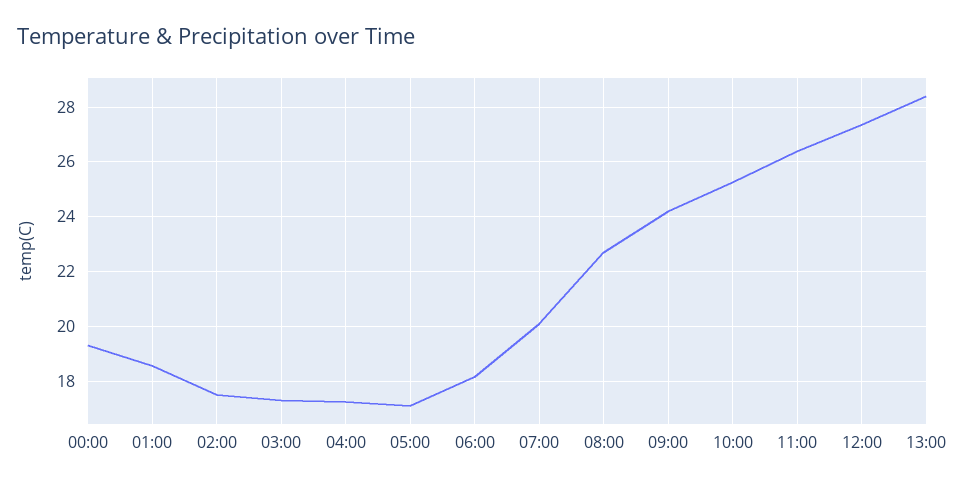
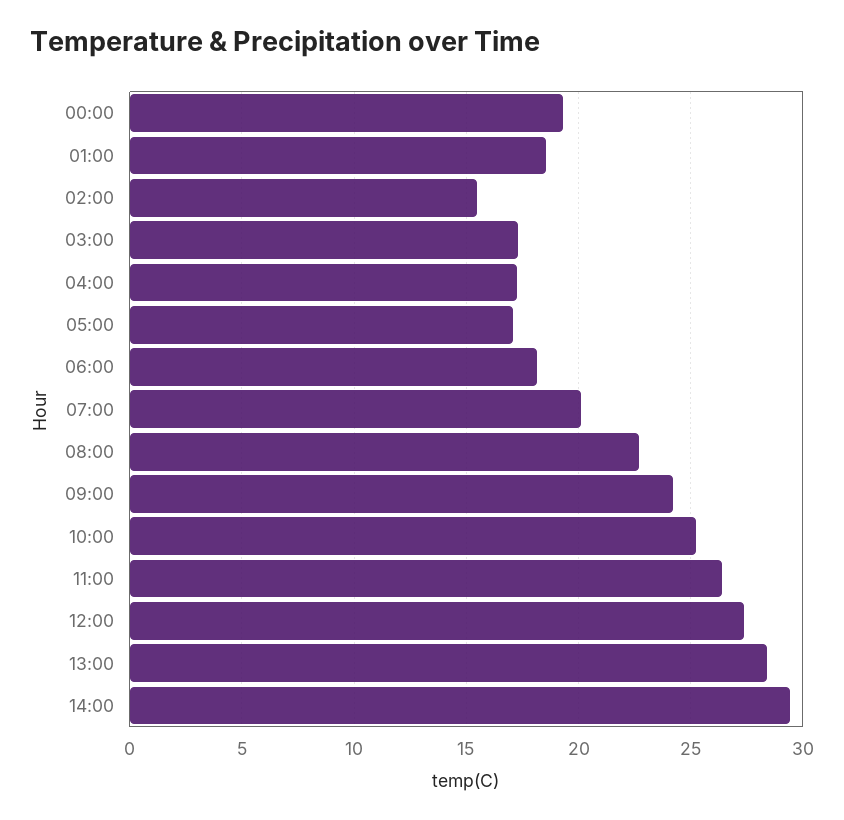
02:00: 17.5 -> 15.5
14:00: none -> 29.5

